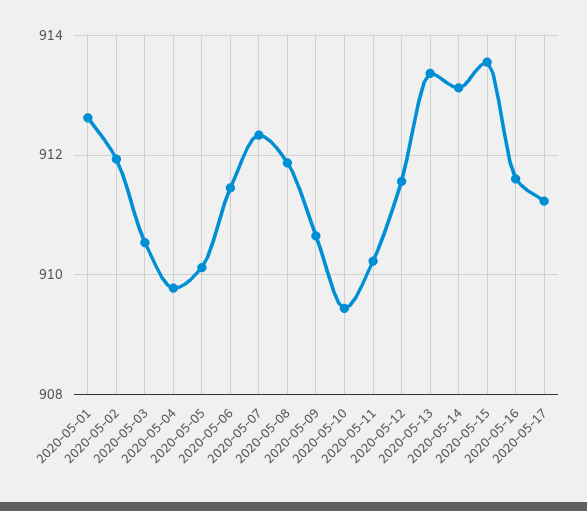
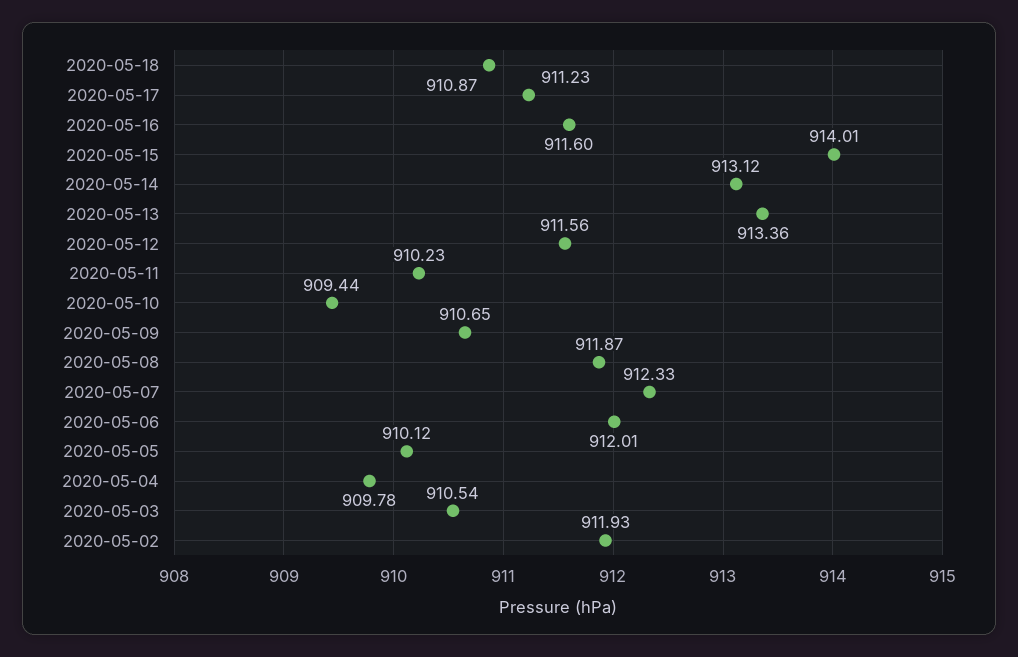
2020-05-01: 912.6 -> none
2020-05-06: 911.4 -> 912.01
2020-05-15: 913.6 -> 914.01
2020-05-18: none -> 910.87

